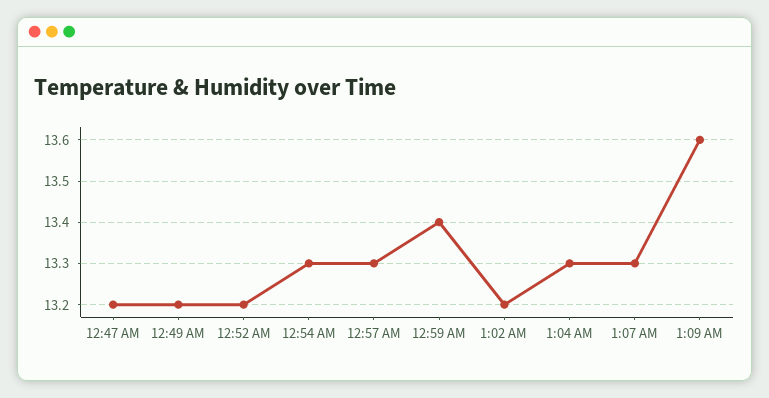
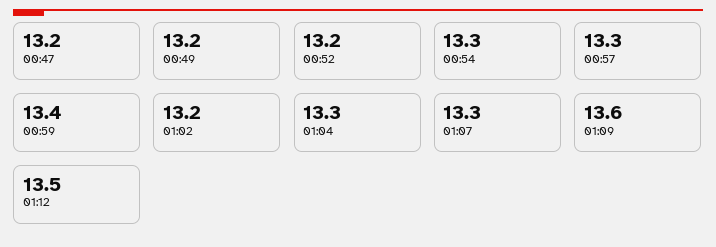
01:12: none -> 13.5

